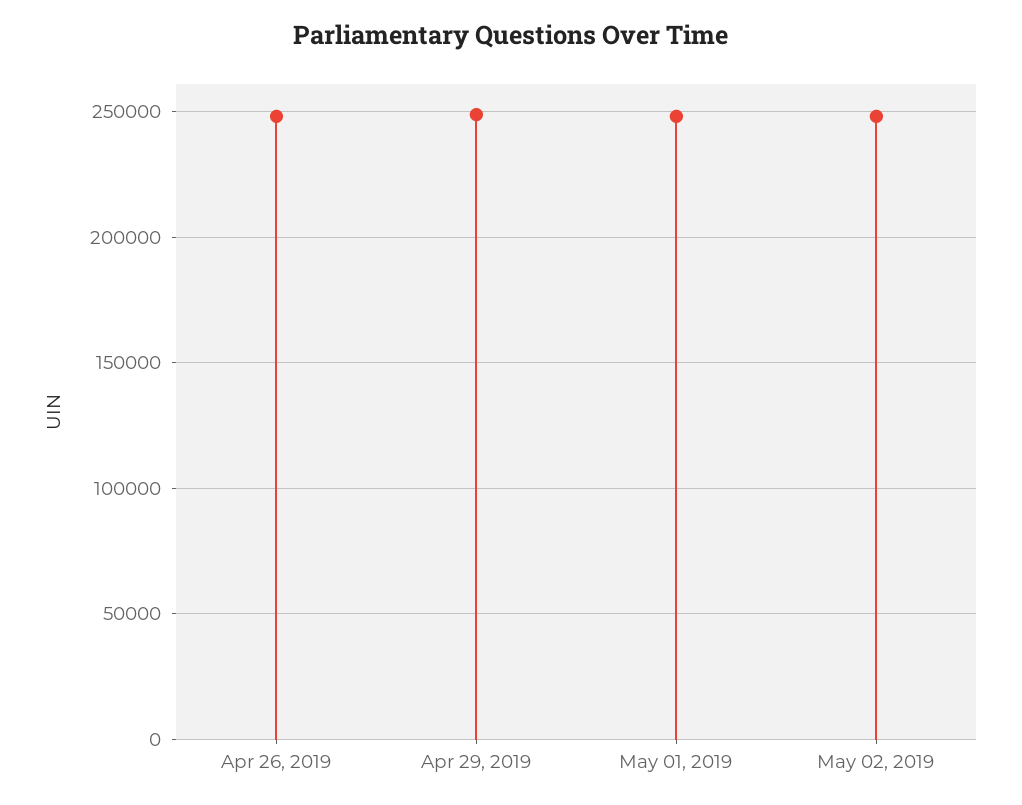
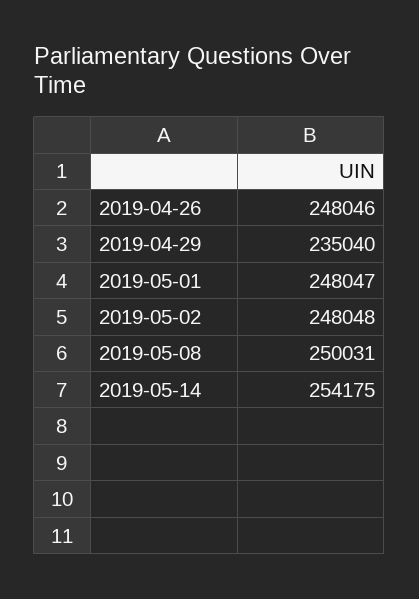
Apr 29, 2019: 250000 -> 235040
2019-05-08: none -> 250031
2019-05-14: none -> 254175

